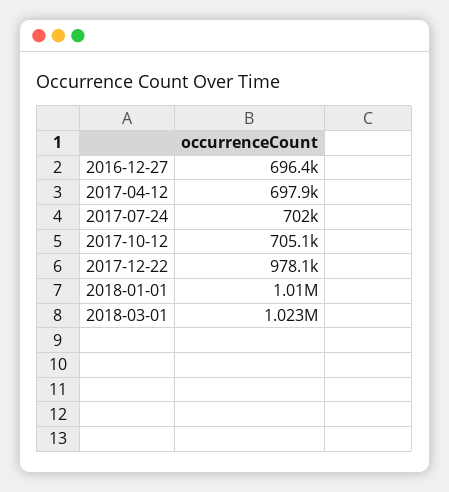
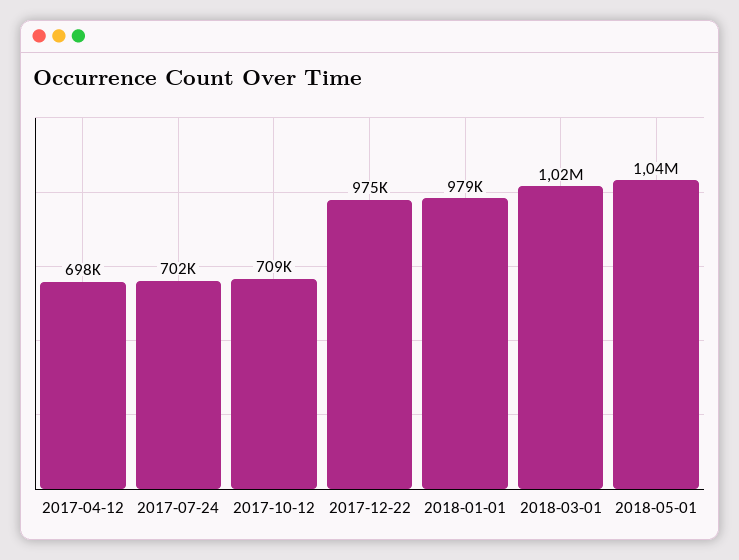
2016-12-27: 696400 -> none
2017-10-12: 705100 -> 709000
2017-12-22: 978100 -> 975000
2018-01-01: 1010000 -> 979000
2018-05-01: none -> 1040000

